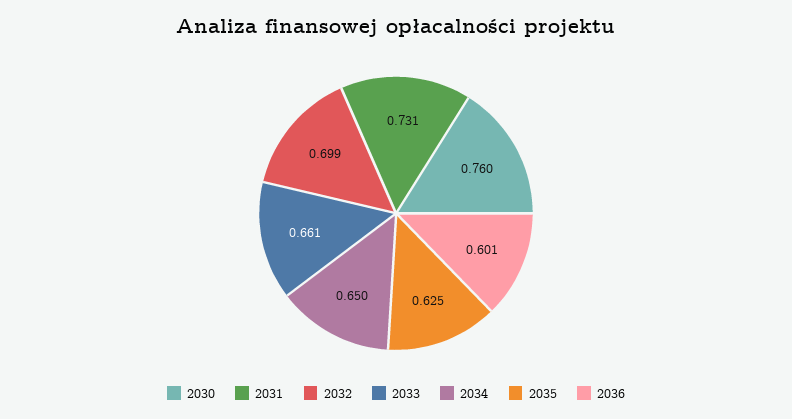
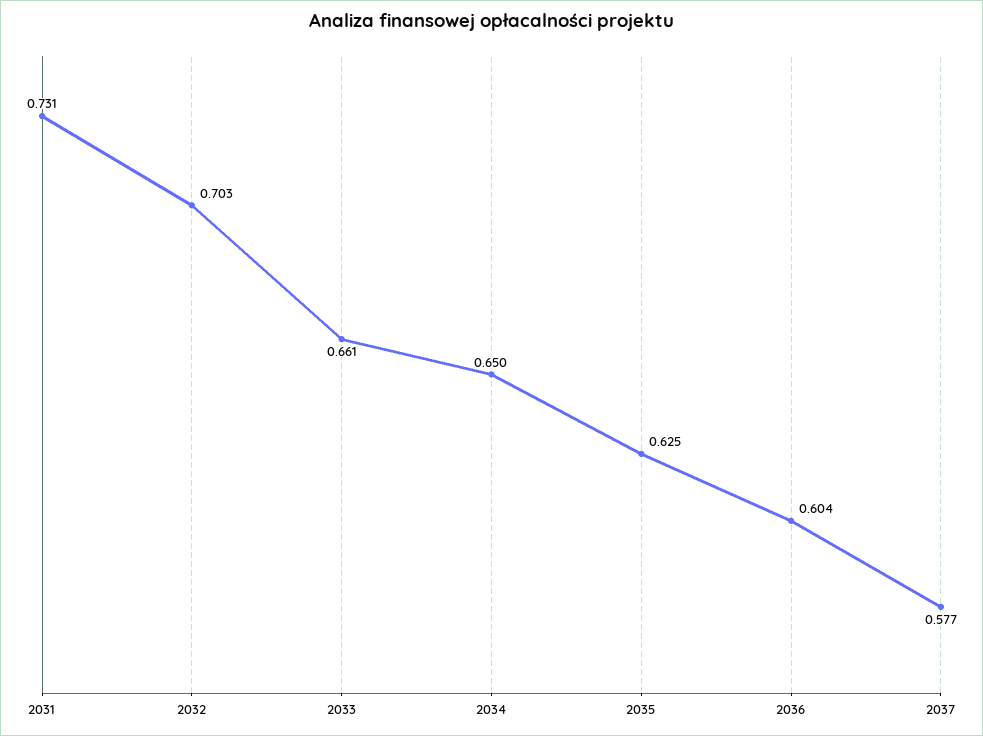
2030: 0.76 -> none
2032: 0.699 -> 0.703
2036: 0.601 -> 0.604
2037: none -> 0.577

